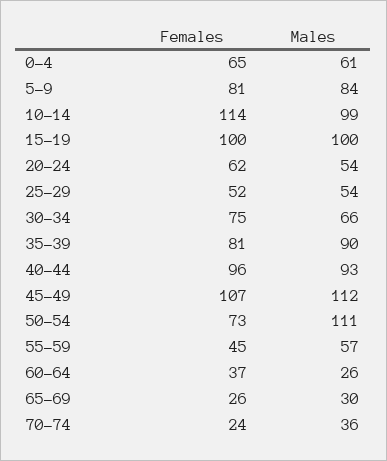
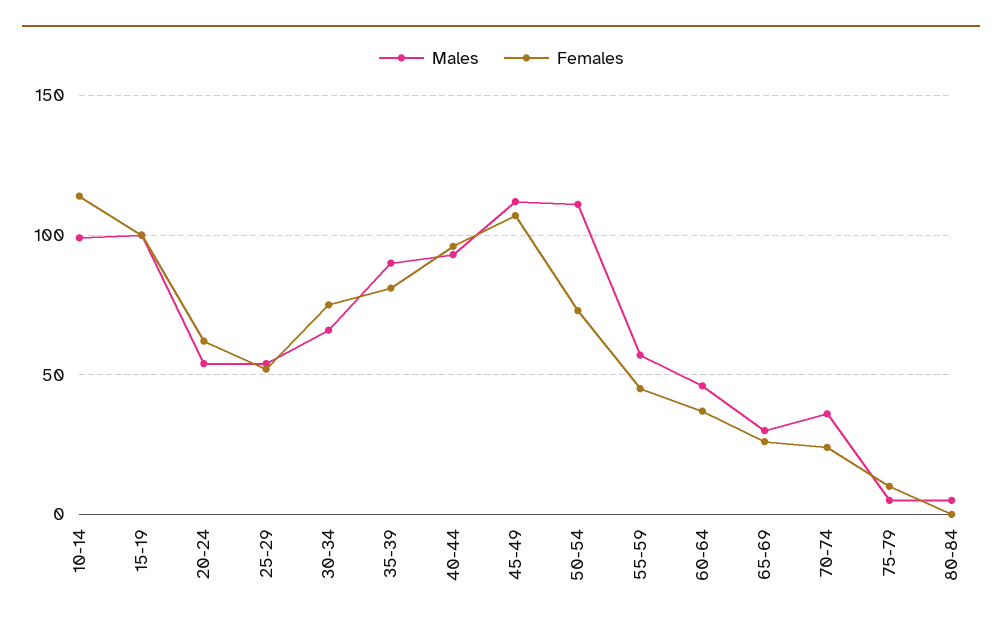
Females, 0-4: 65 -> none
Males, 0-4: 61 -> none
Females, 5-9: 81 -> none
Males, 5-9: 84 -> none
Males, 60-64: 26 -> 45
Males, 75-79: none -> 5
Females, 75-79: none -> 10
Males, 80-84: none -> 5
Females, 80-84: none -> 0

